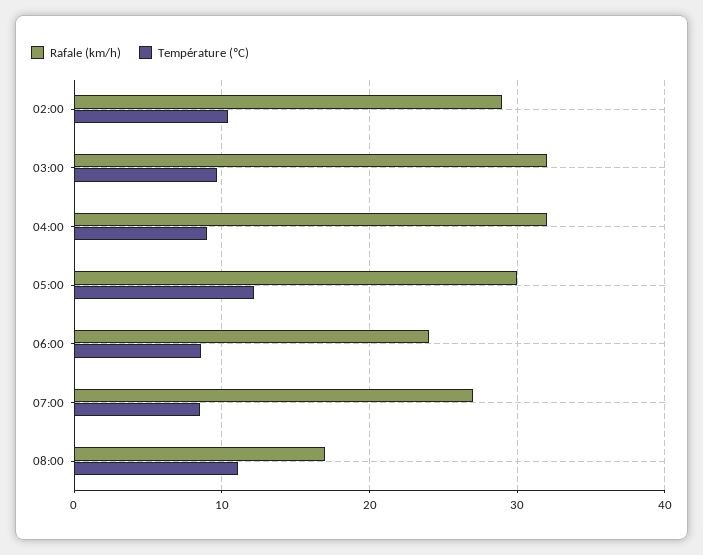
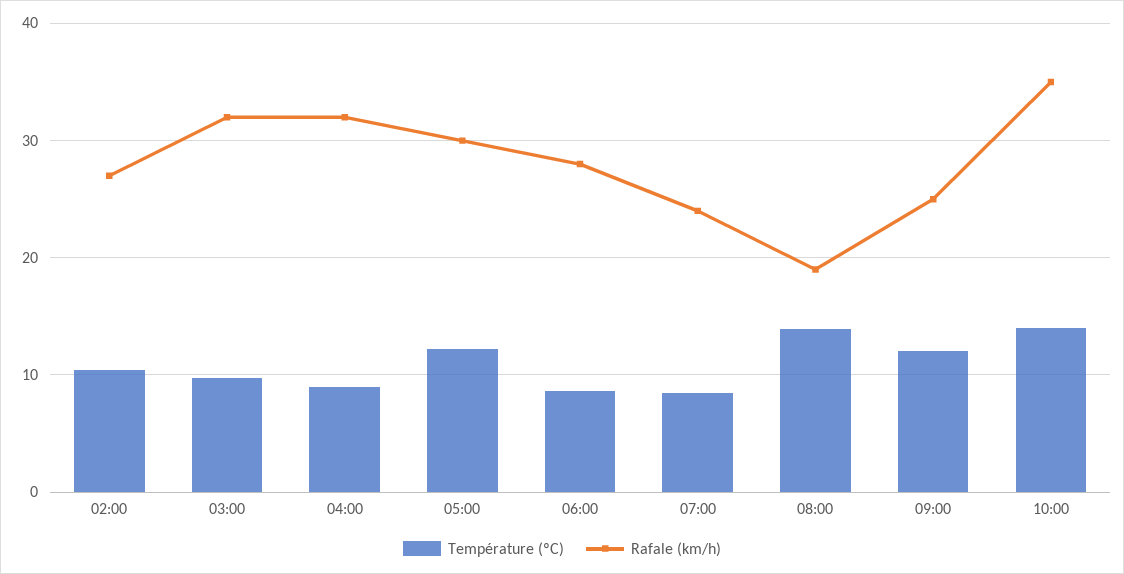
Rafale (km/h), 02:00: 29 -> 27
Rafale (km/h), 06:00: 24 -> 28
Rafale (km/h), 07:00: 27 -> 24
Rafale (km/h), 08:00: 17 -> 19
Température (ºC), 08:00: 11 -> 14
Température (ºC), 09:00: none -> 12
Rafale (km/h), 09:00: none -> 25
Température (ºC), 10:00: none -> 14
Rafale (km/h), 10:00: none -> 35

